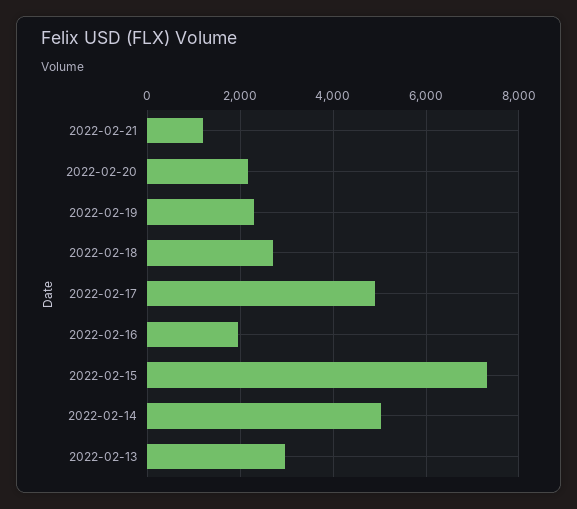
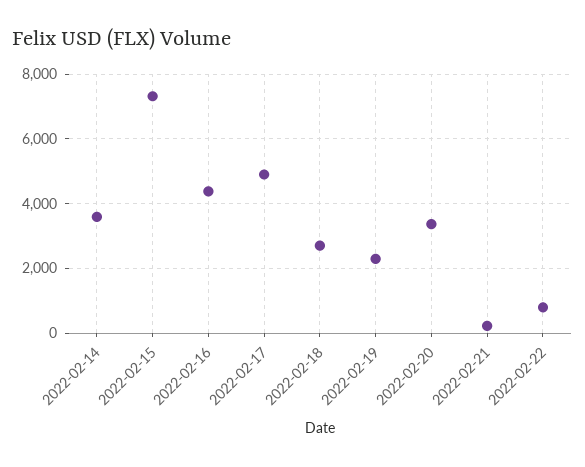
2022-02-21: 1200 -> 200
2022-02-20: 2200 -> 3400
2022-02-16: 2000 -> 4400
2022-02-14: 5000 -> 3600
2022-02-13: 3000 -> none
2022-02-22: none -> 800

